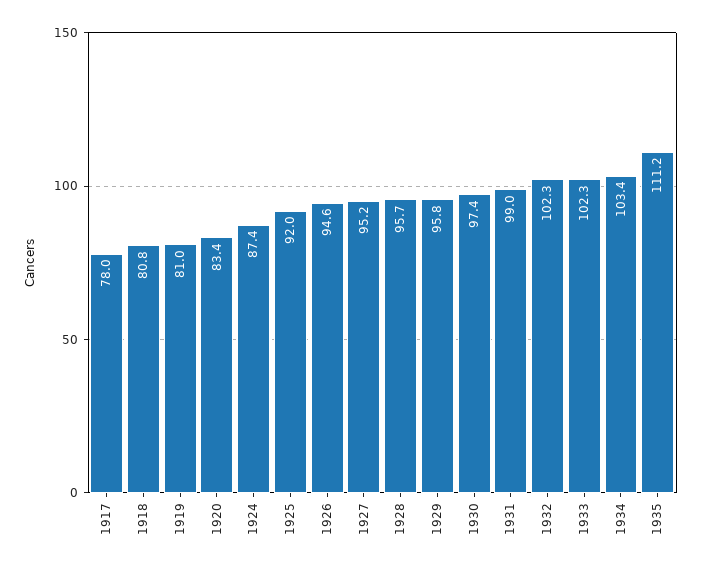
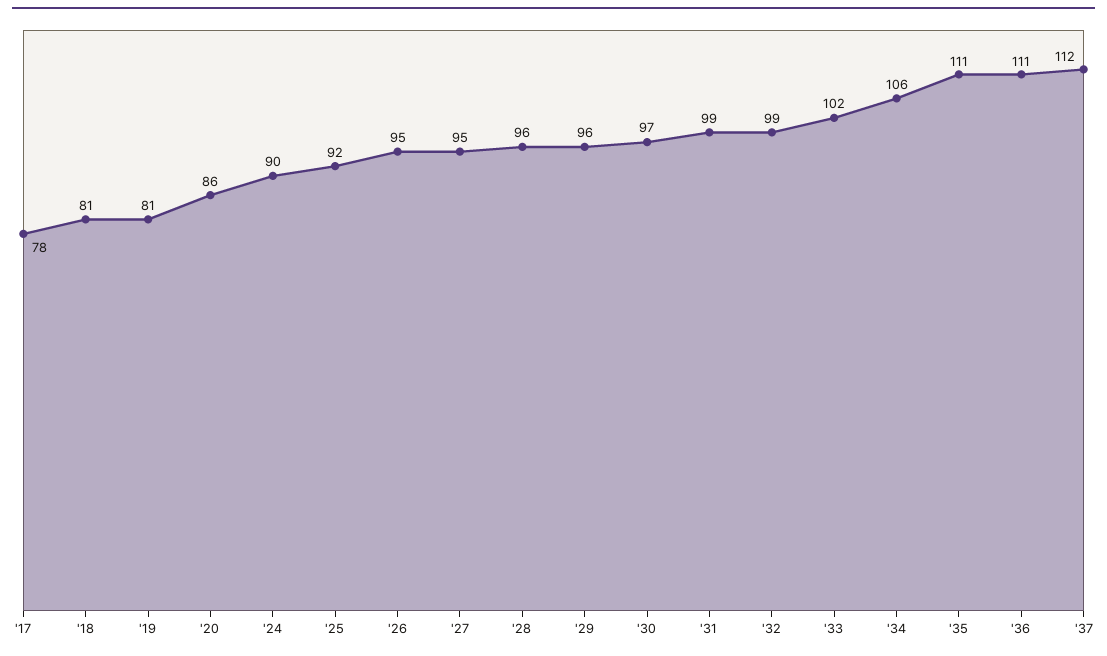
1920: 83.4 -> 86
1924: 87.4 -> 90
1932: 102.3 -> 99
1934: 103.4 -> 106
'36: none -> 111
'37: none -> 112

